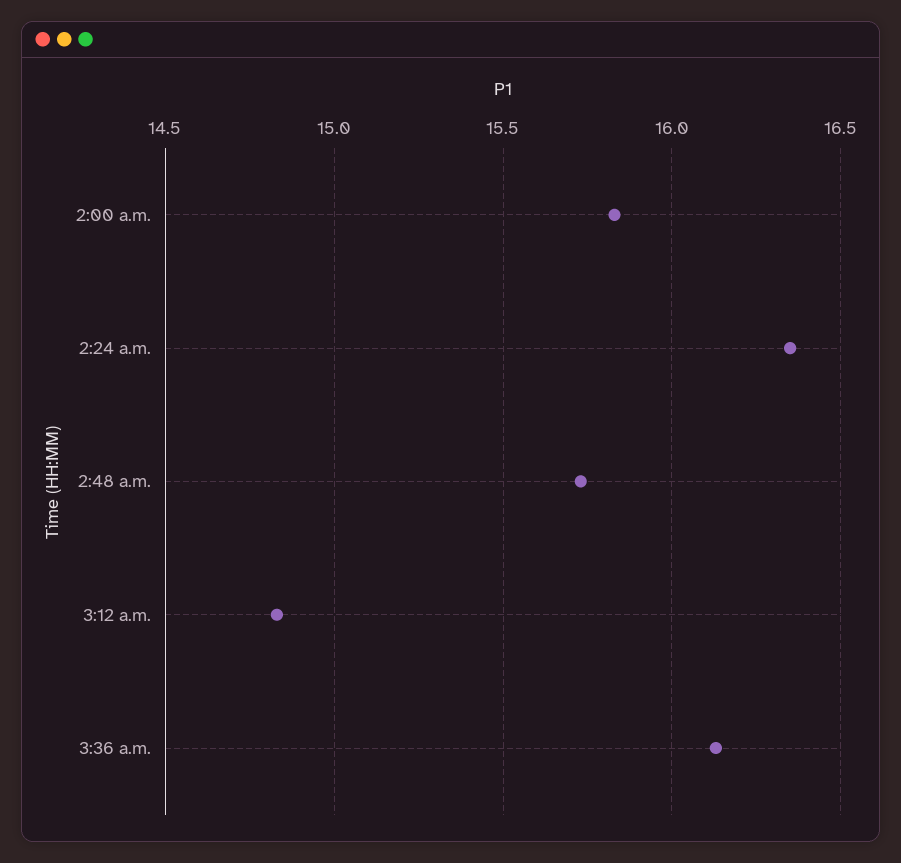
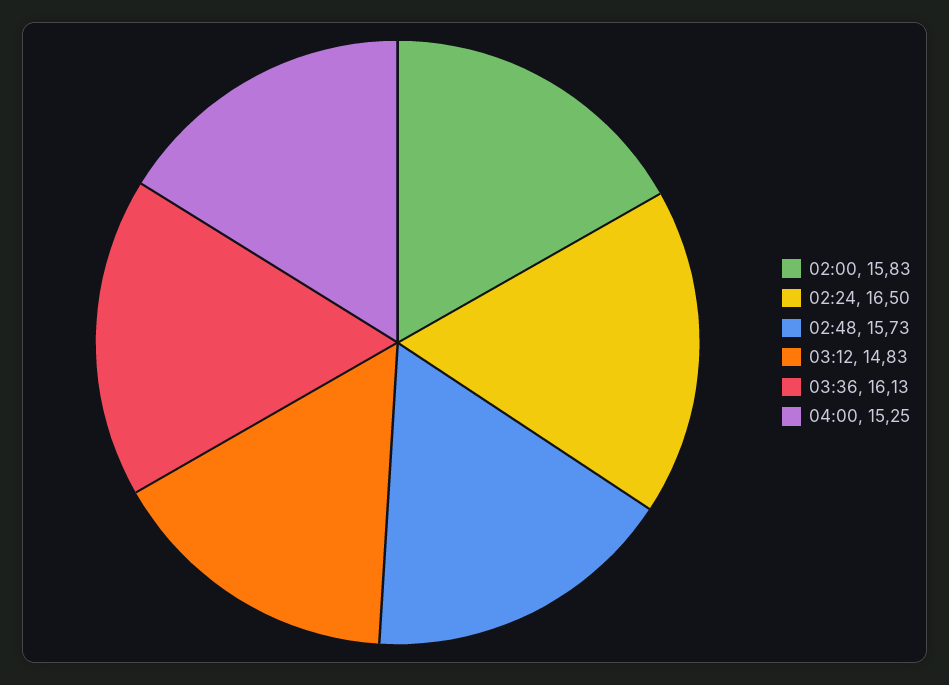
2:24 a.m.: 16.35 -> 16.5
04:00: none -> 15.25

